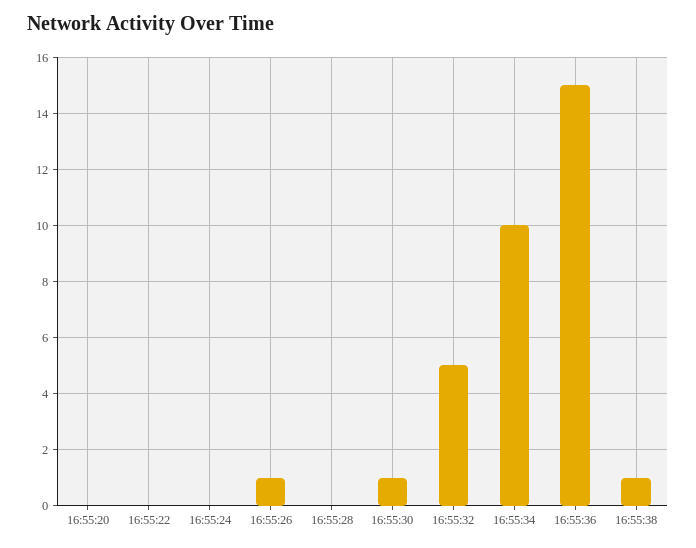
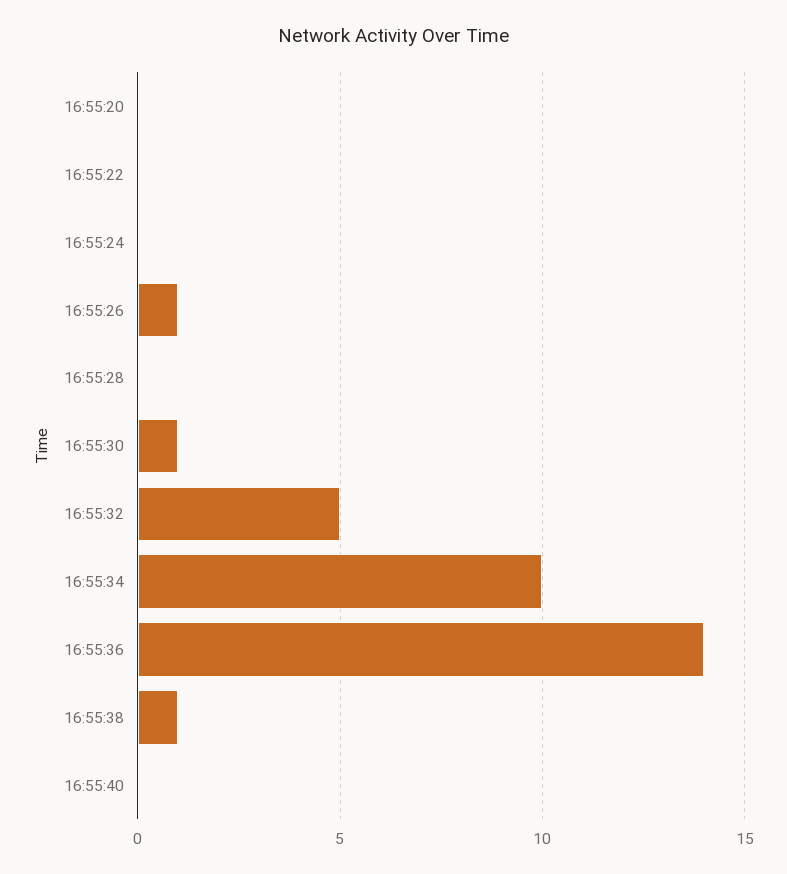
16:55:36: 15 -> 14
16:55:40: none -> 0

